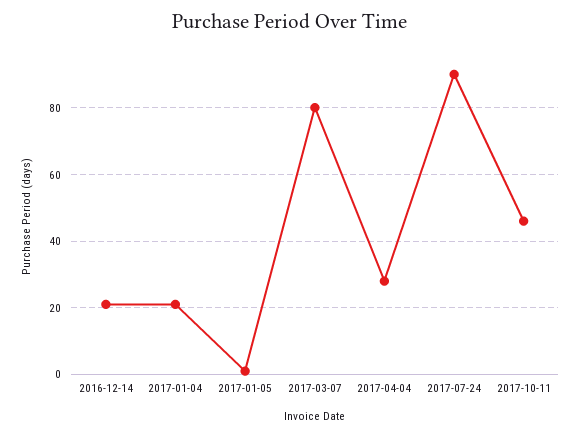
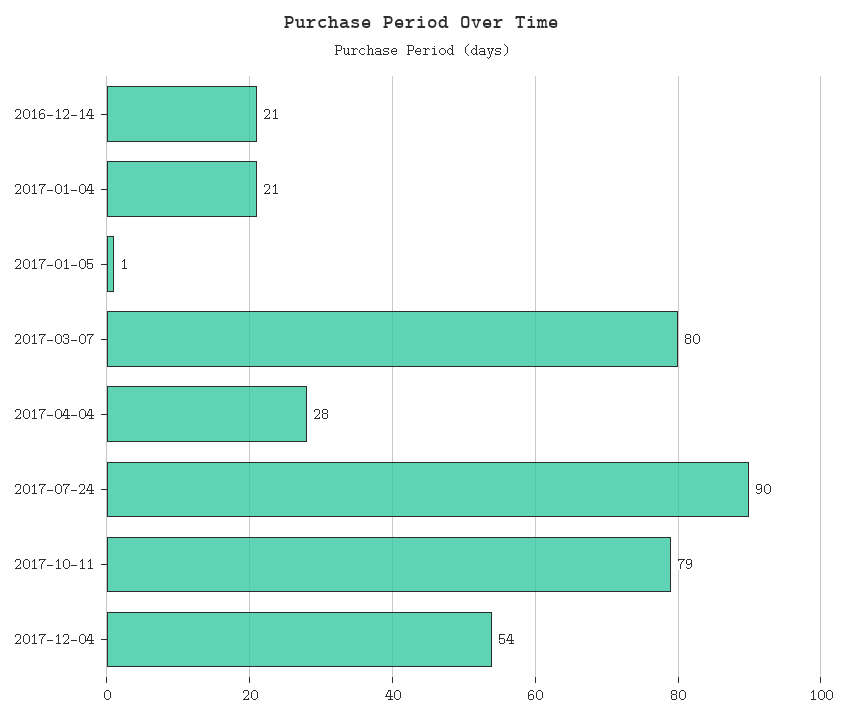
2017-10-11: 45 -> 79
2017-12-04: none -> 54

